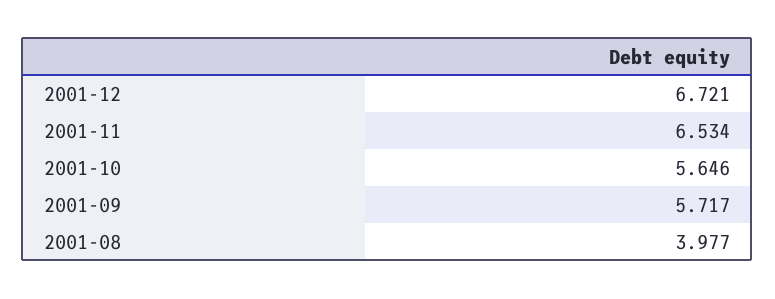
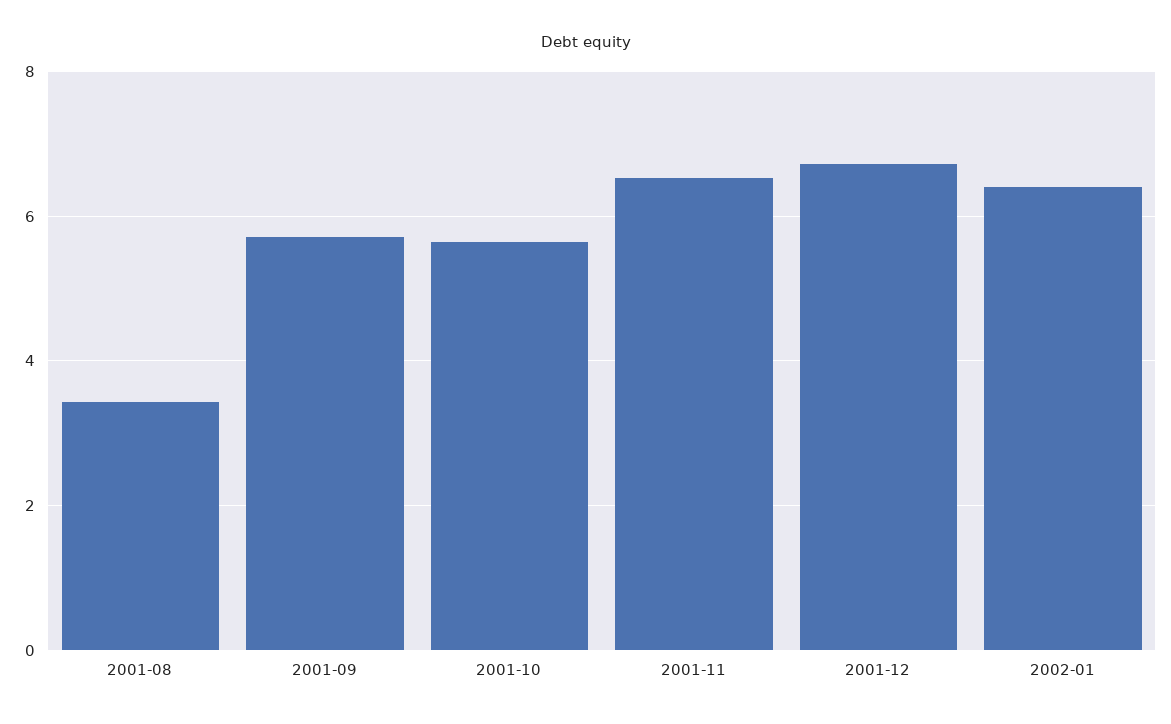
2001-08: 3.977 -> 3.4
2002-01: none -> 6.4

